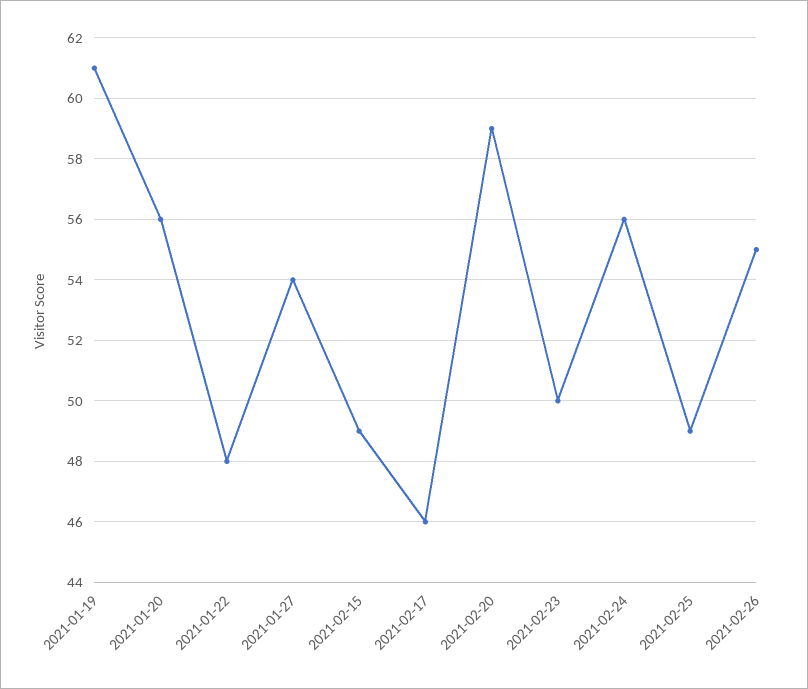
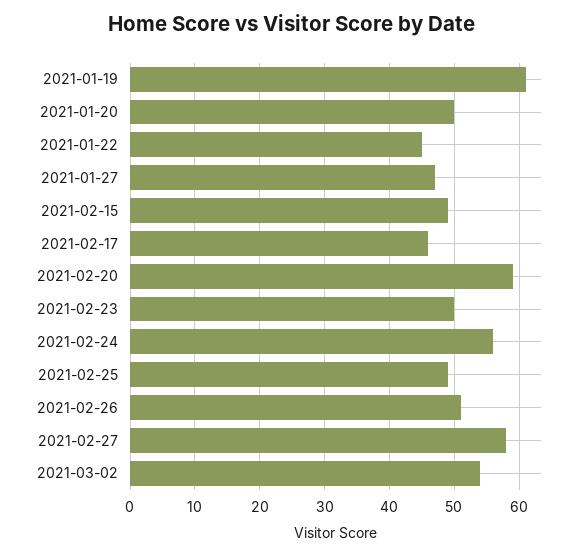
2021-01-20: 56 -> 50
2021-01-22: 48 -> 45
2021-01-27: 54 -> 47
2021-02-26: 55 -> 51
2021-02-27: none -> 58
2021-03-02: none -> 54

